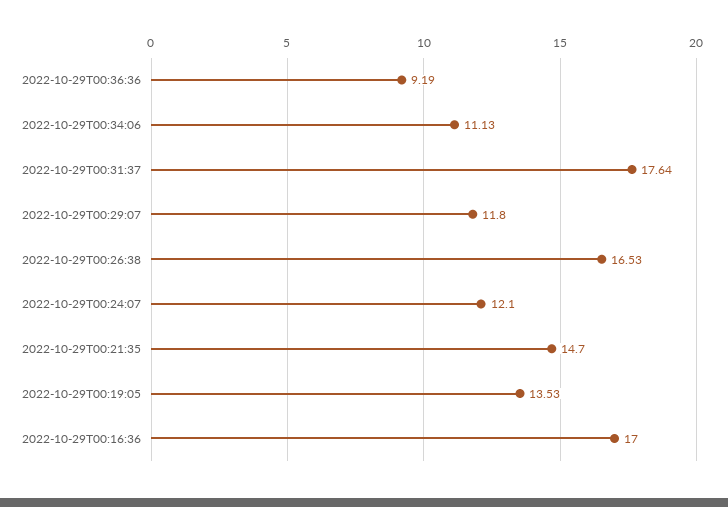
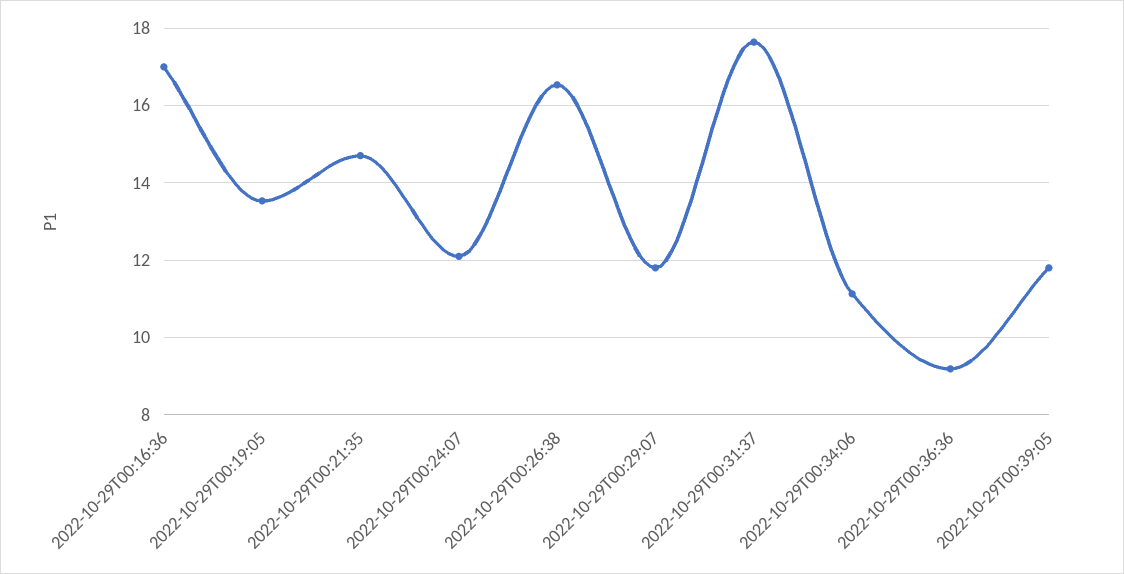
2022-10-29T00:39:05: none -> 11.8

